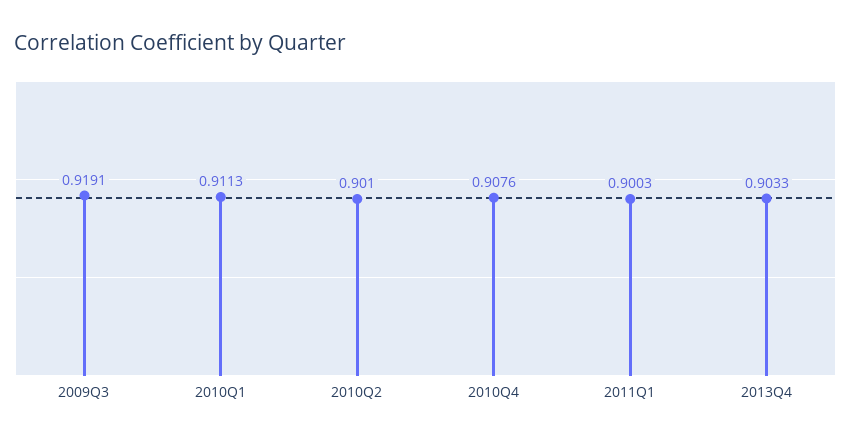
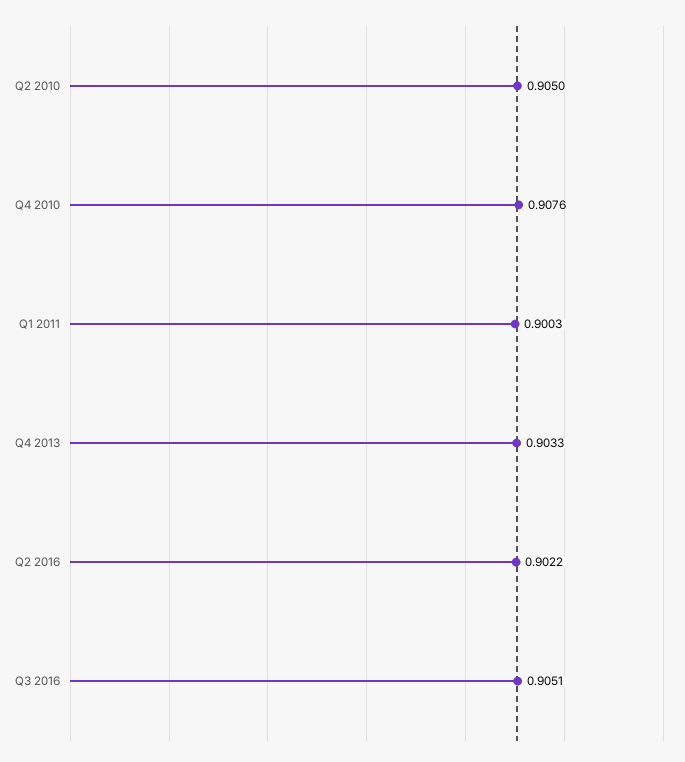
2009Q3: 0.9191 -> none
2010Q1: 0.9113 -> none
2010Q2: 0.901 -> 0.905
Q2 2016: none -> 0.9022
Q3 2016: none -> 0.9051

